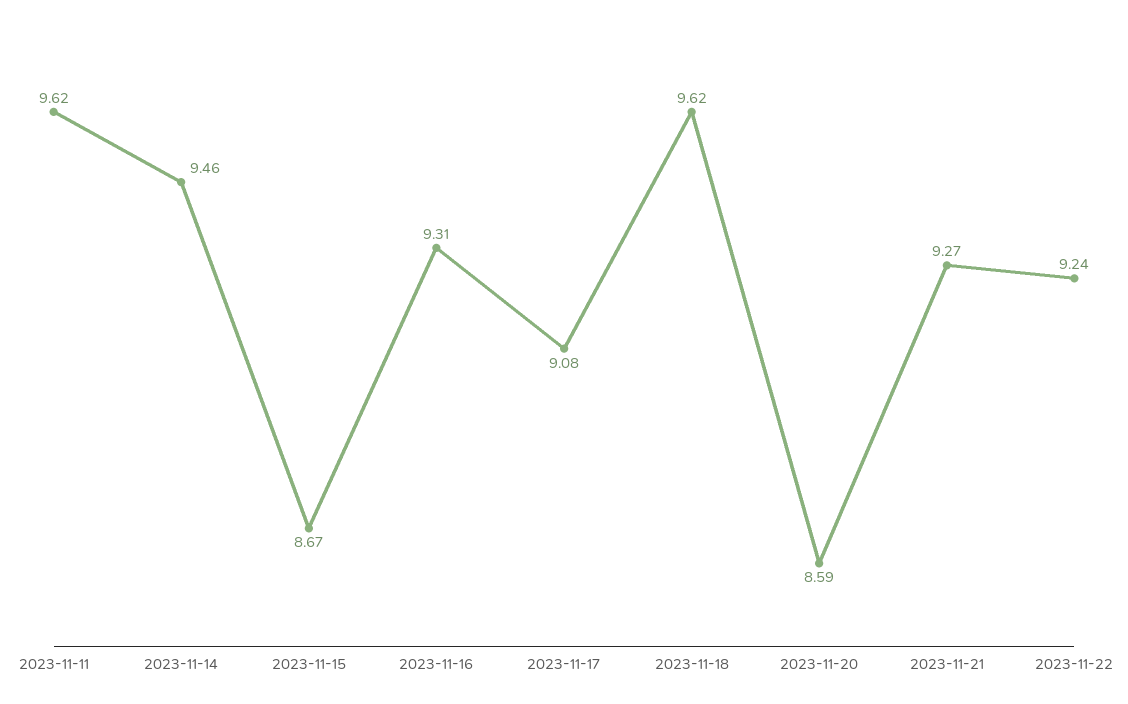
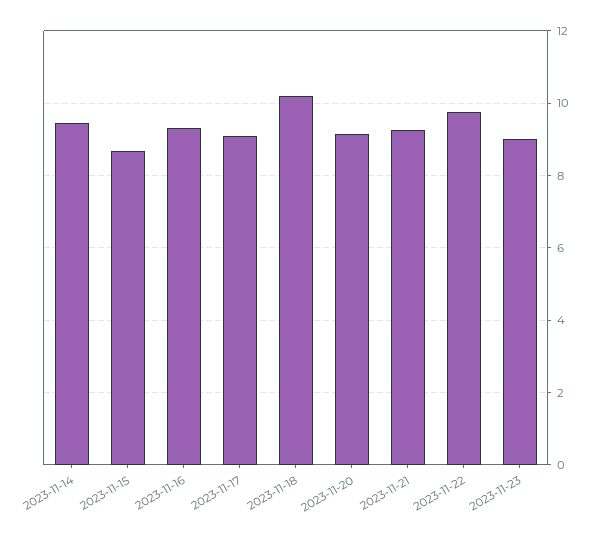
2023-11-11: 9.62 -> none
2023-11-18: 9.62 -> 10.2
2023-11-20: 8.59 -> 9.2
2023-11-22: 9.24 -> 9.8
2023-11-23: none -> 9

